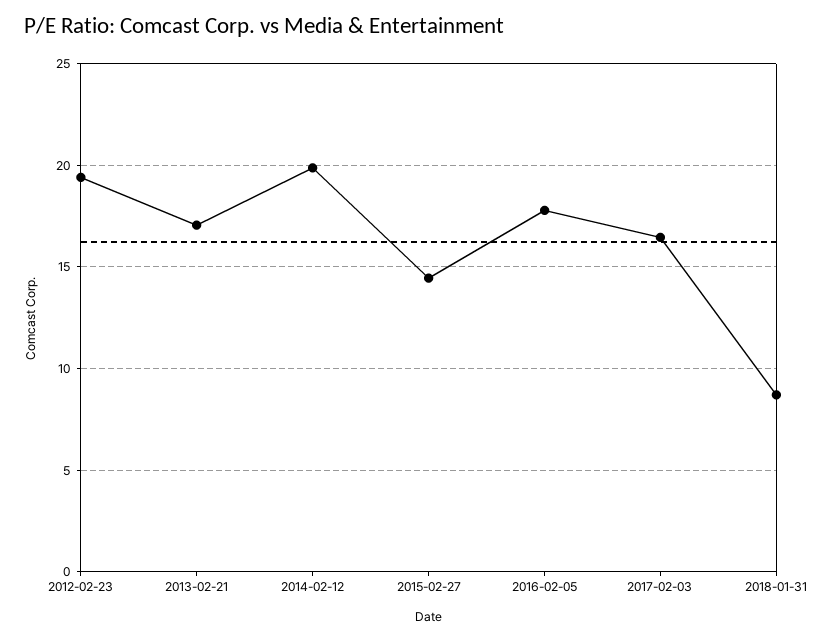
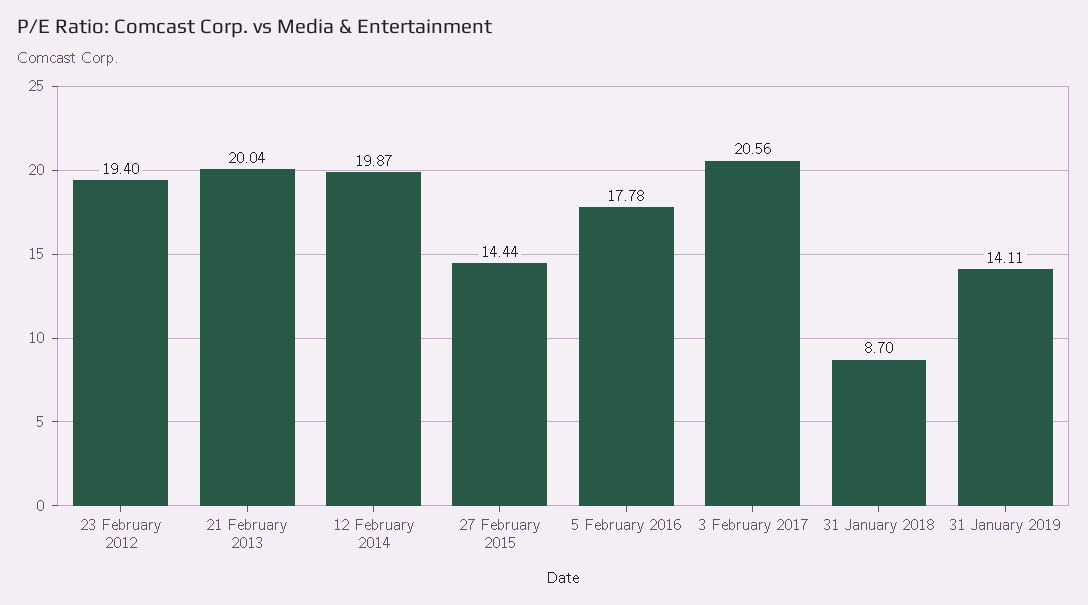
2013-02-21: 17 -> 20.04
2017-02-03: 16.5 -> 20.56
31 January 2019: none -> 14.11

